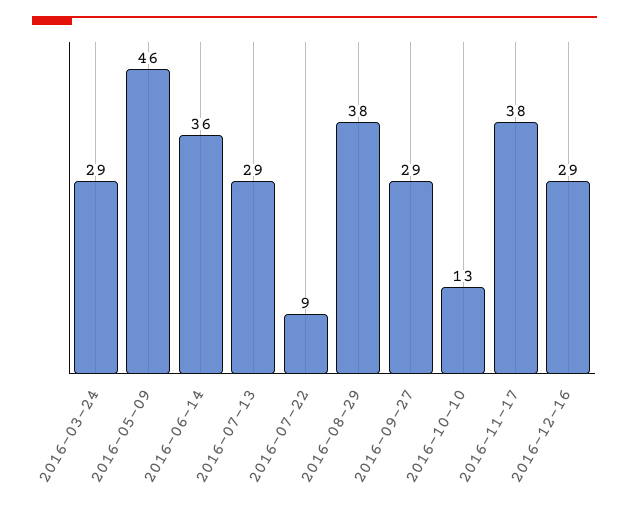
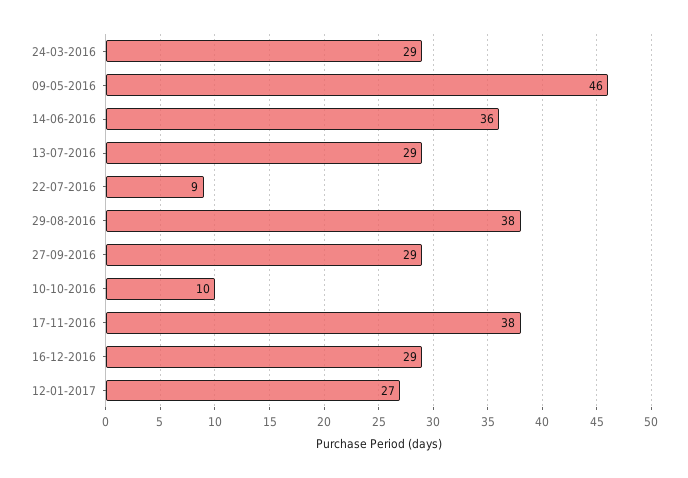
2016-10-10: 13 -> 10
12-01-2017: none -> 27

